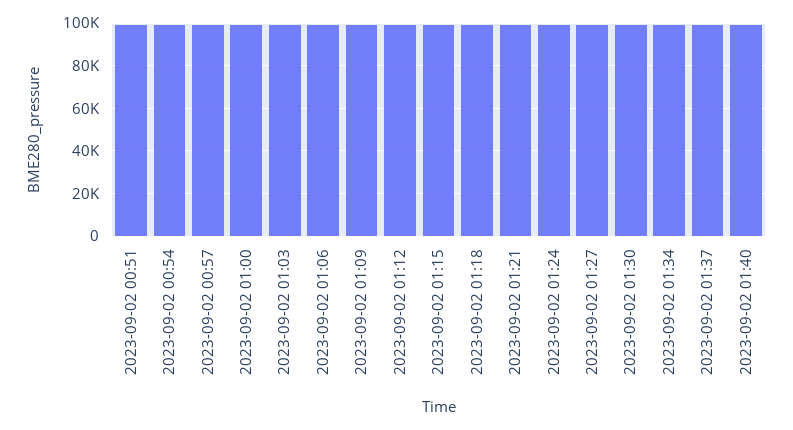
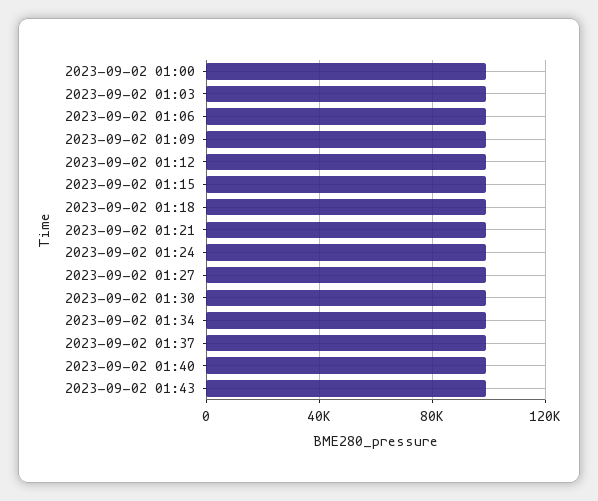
2023-09-02 00:51: 100000 -> none
2023-09-02 00:54: 100000 -> none
2023-09-02 00:57: 100000 -> none
2023-09-02 01:43: none -> 100000

